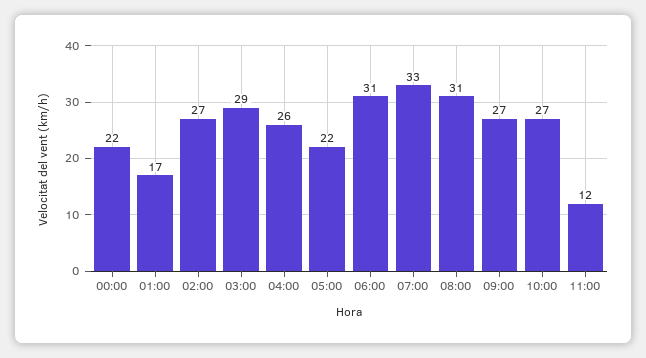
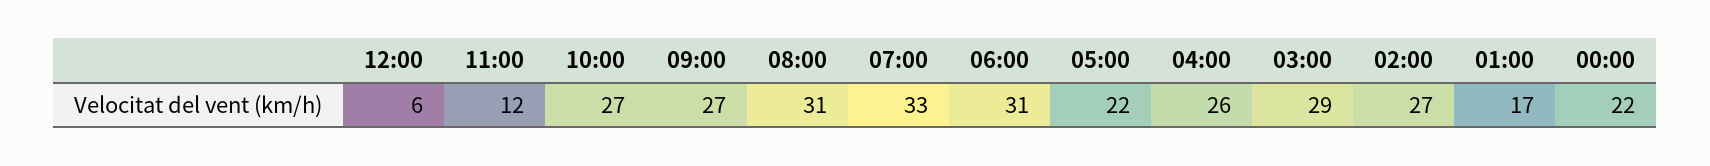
12:00: none -> 6

